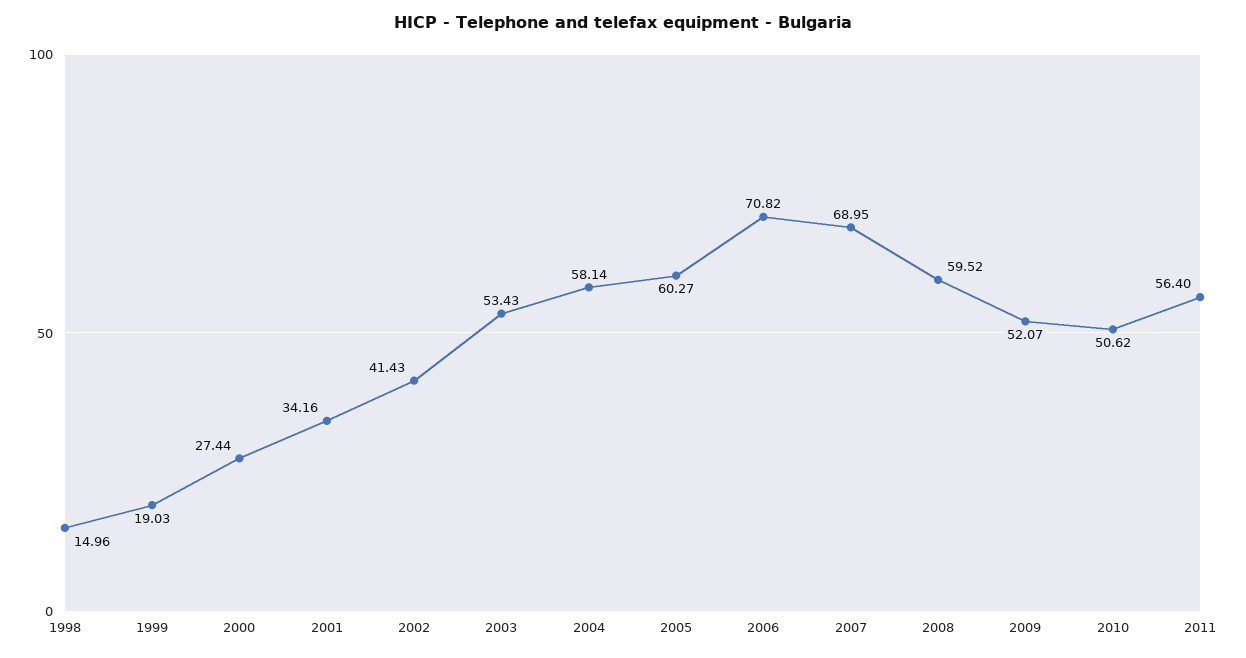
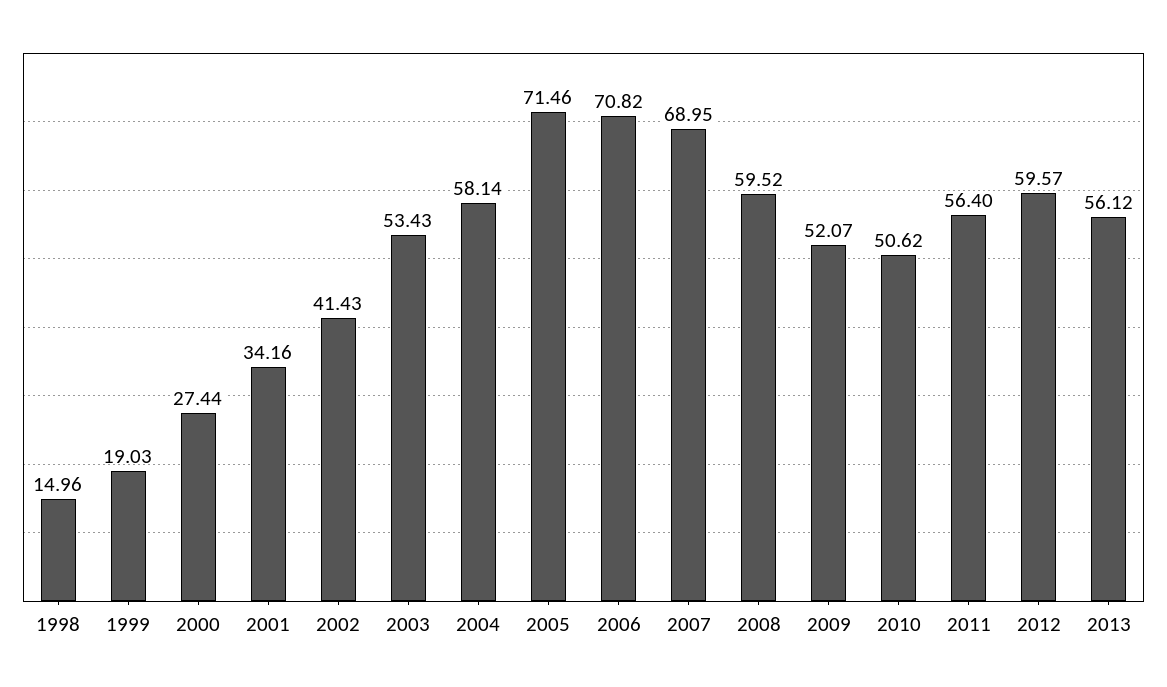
2005: 60.27 -> 71.46
2012: none -> 59.57
2013: none -> 56.12

